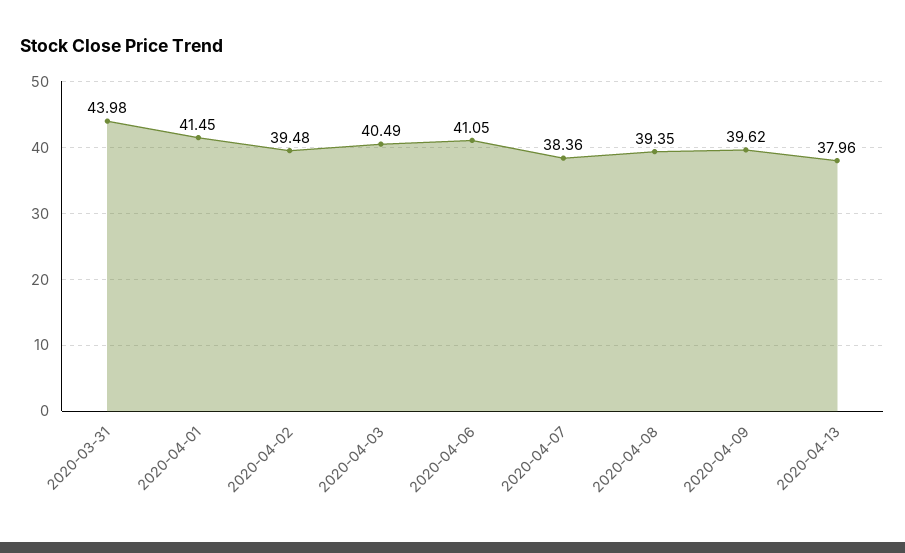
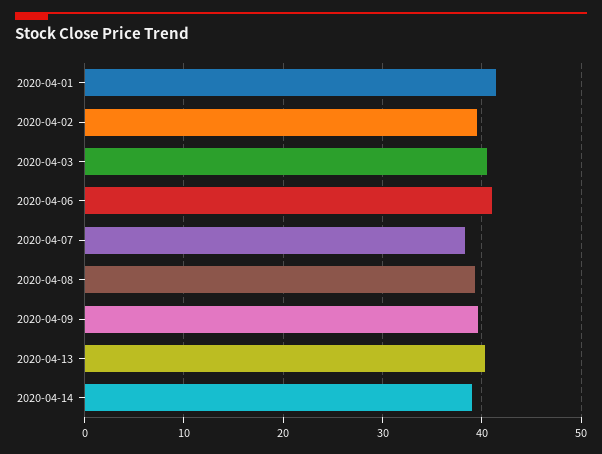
2020-03-31: 43.98 -> none
2020-04-13: 37.96 -> 40
2020-04-14: none -> 39

